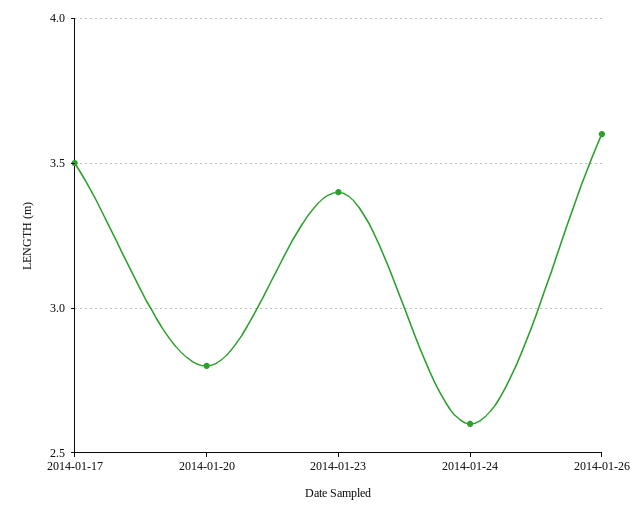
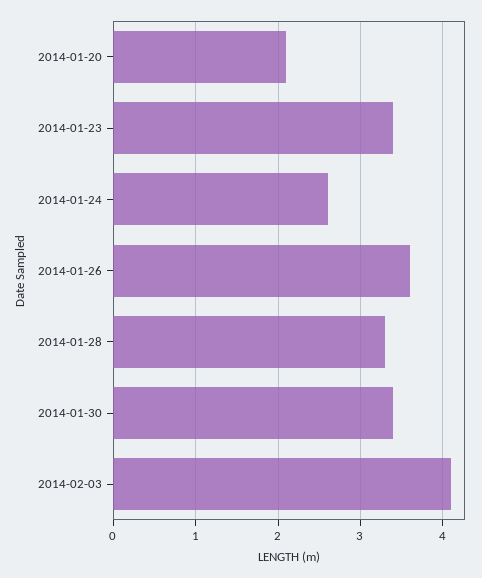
2014-01-17: 3.5 -> none
2014-01-20: 2.8 -> 2.1
2014-01-28: none -> 3.3
2014-01-30: none -> 3.4
2014-02-03: none -> 4.1

